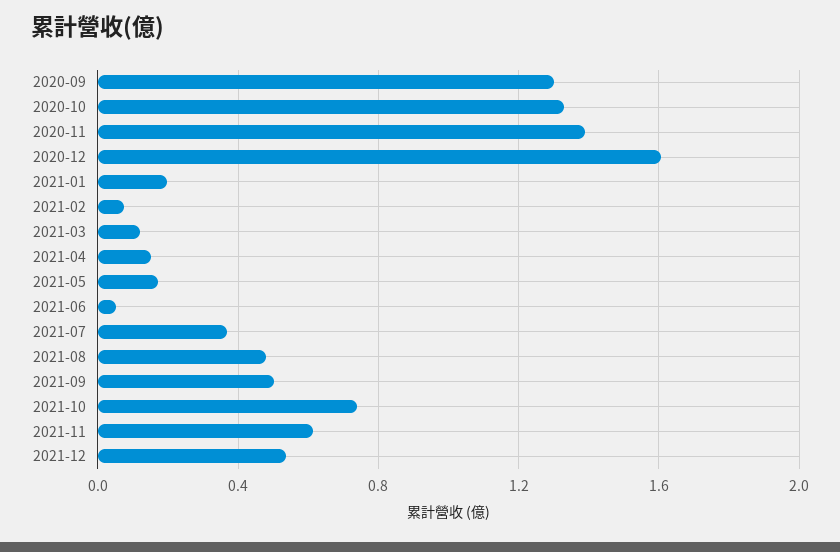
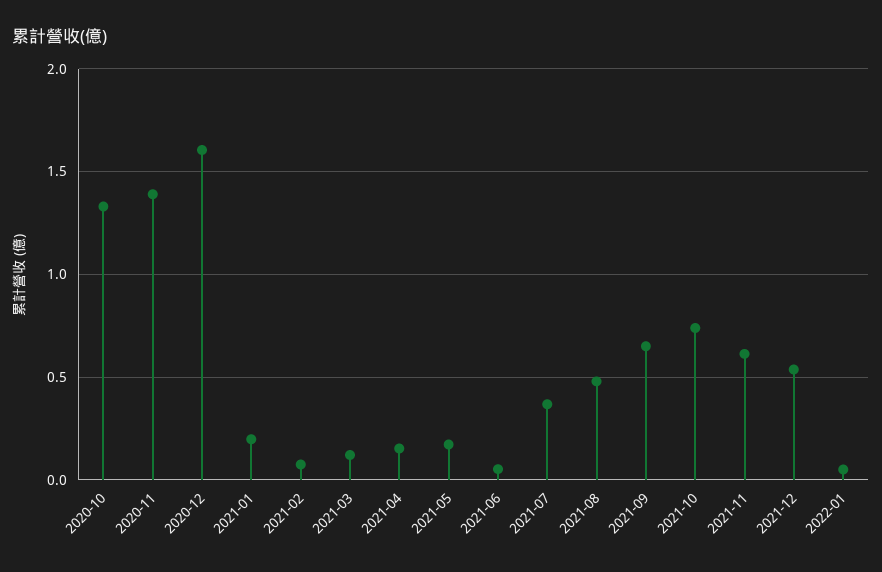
2020-09: 1.3 -> none
2021-09: 0.5 -> 0.65
2022-01: none -> 0.05

